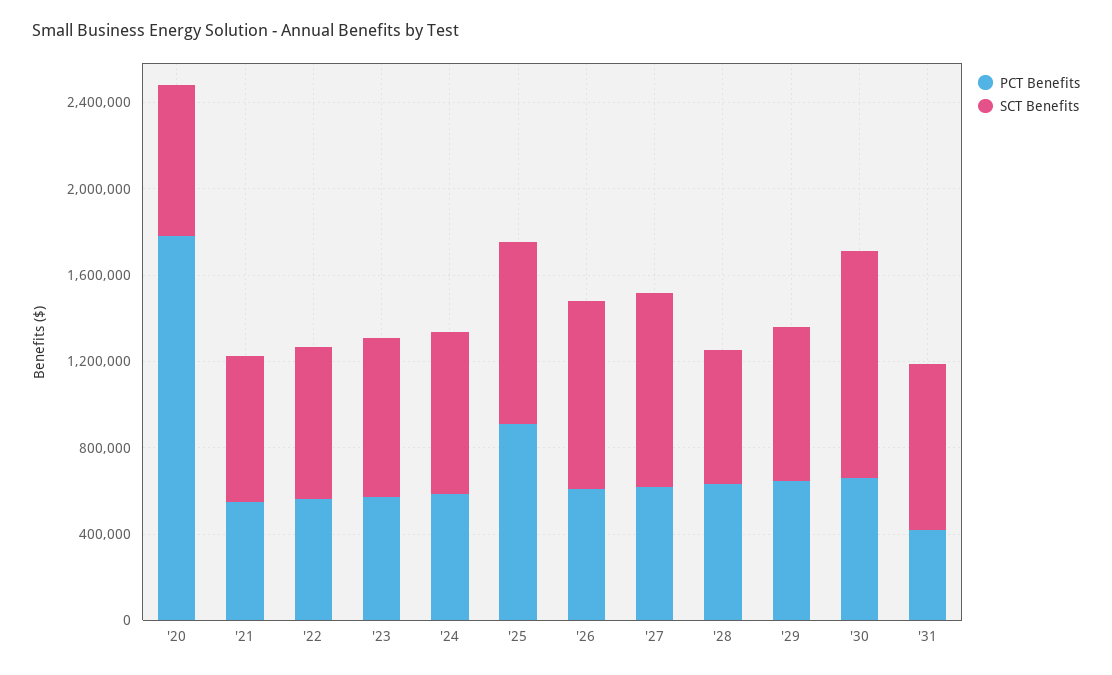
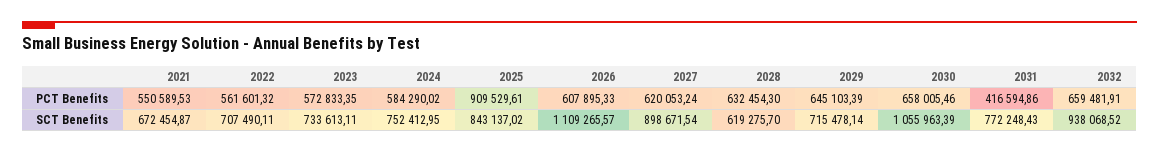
PCT Benefits, '20: 1800000 -> none
SCT Benefits, '20: 700000 -> none
SCT Benefits, '26: 900000 -> 1109265.57
PCT Benefits, 2032: none -> 659481.91
SCT Benefits, 2032: none -> 938068.52

